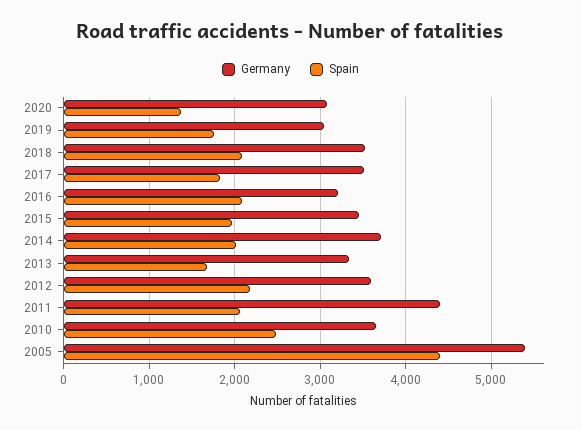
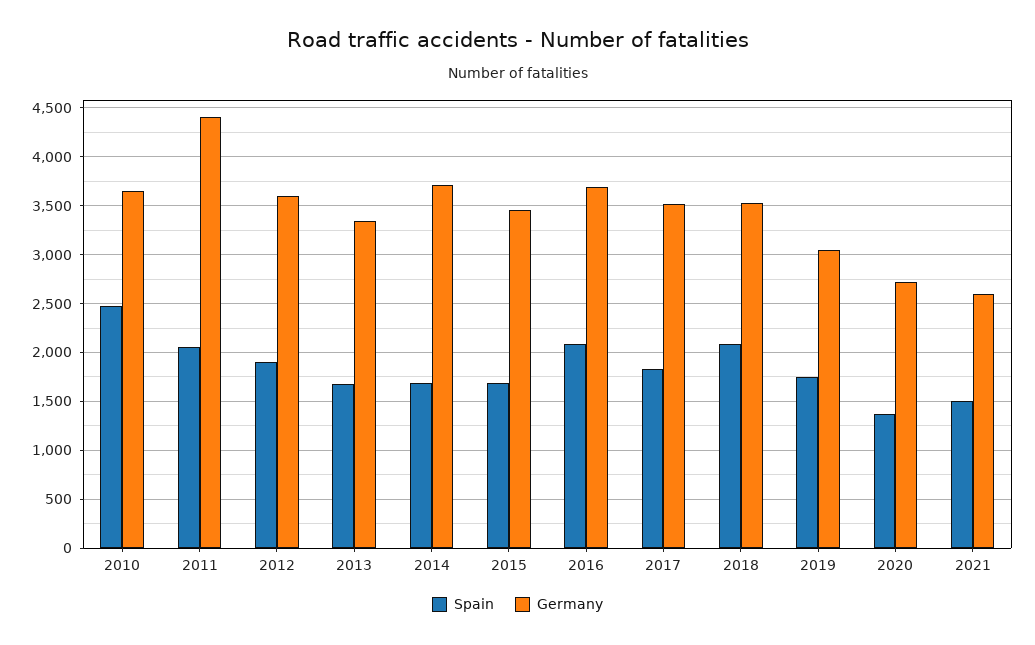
Germany, 2020: 3100 -> 2700
Germany, 2016: 3200 -> 3700
Spain, 2015: 2000 -> 1700
Spain, 2014: 2000 -> 1700
Spain, 2012: 2200 -> 1900
Germany, 2005: 5400 -> none
Spain, 2005: 4400 -> none
Spain, 2021: none -> 1500
Germany, 2021: none -> 2600

